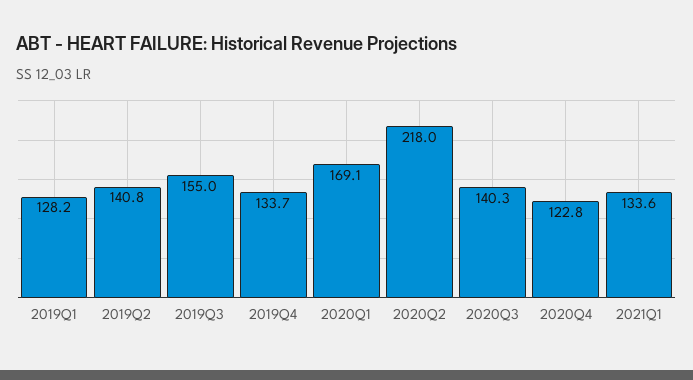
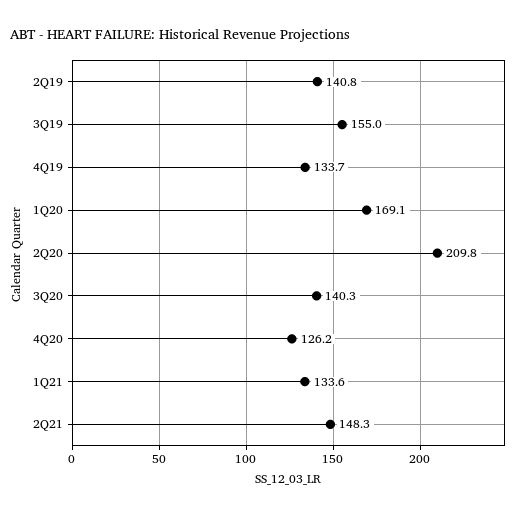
2019Q1: 128.2 -> none
2020Q2: 218 -> 209.8
2020Q4: 122.8 -> 126.2
2Q21: none -> 148.3

